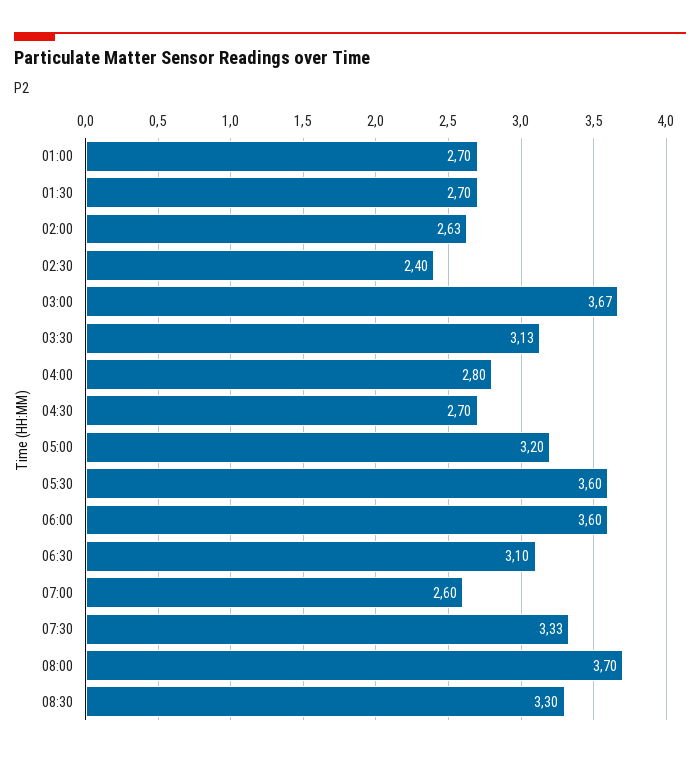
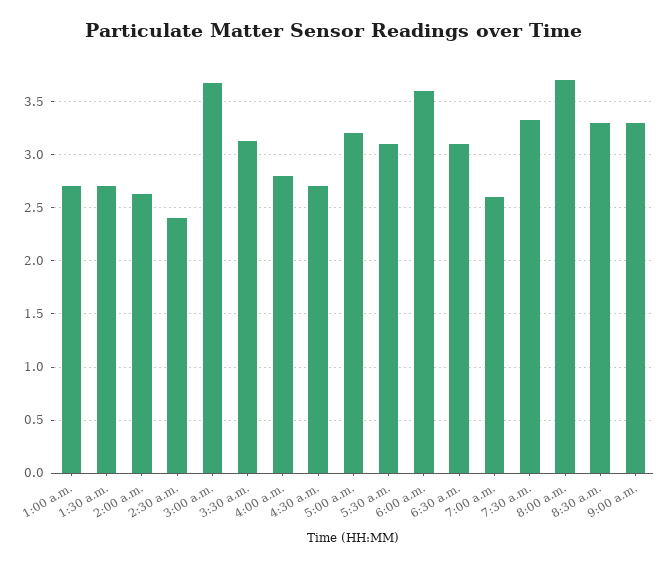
05:30: 3.6 -> 3.1
9:00 a.m.: none -> 3.3

